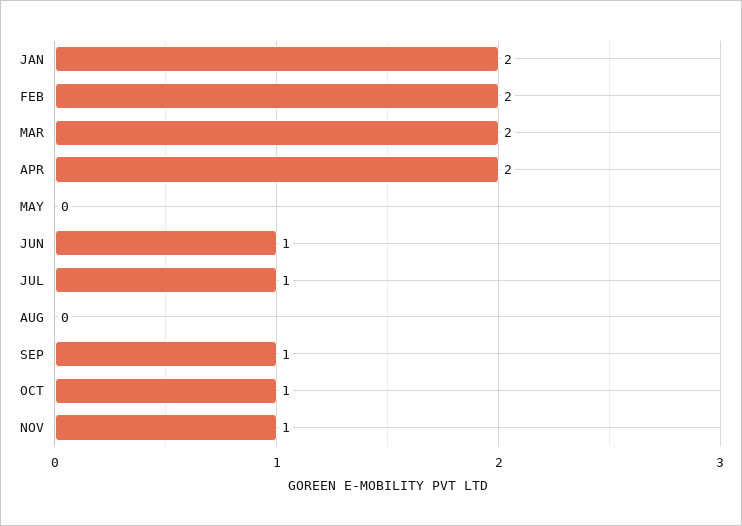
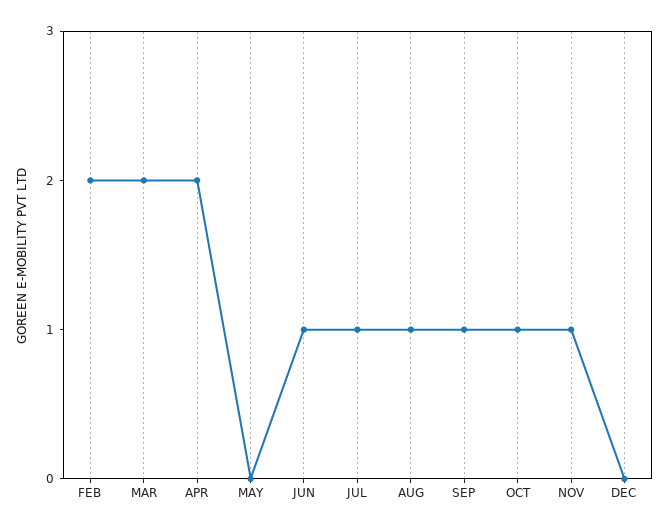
JAN: 2 -> none
AUG: 0 -> 1
DEC: none -> 0

